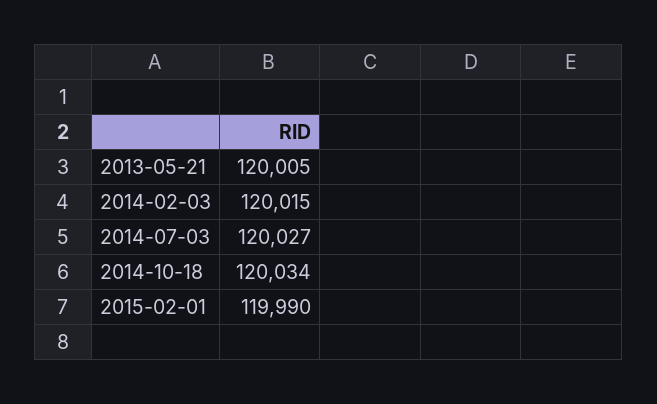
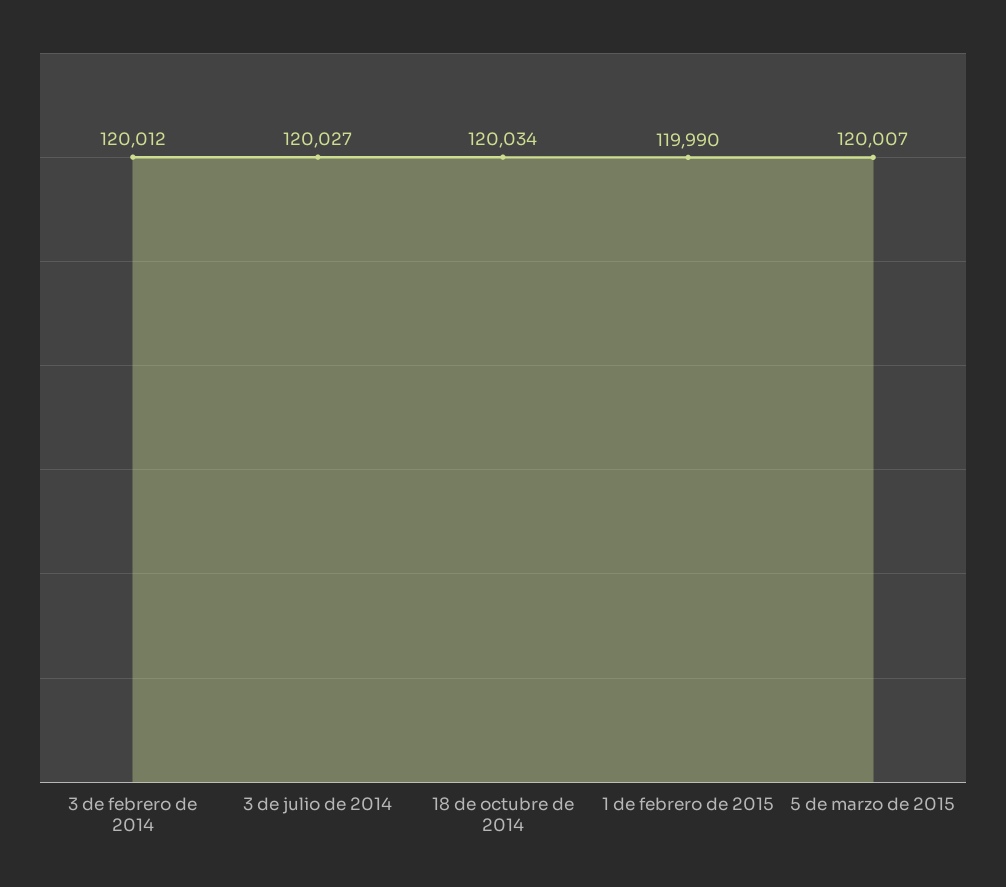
2013-05-21: 120005 -> none
2014-02-03: 120015 -> 120012
5 de marzo de 2015: none -> 120007

